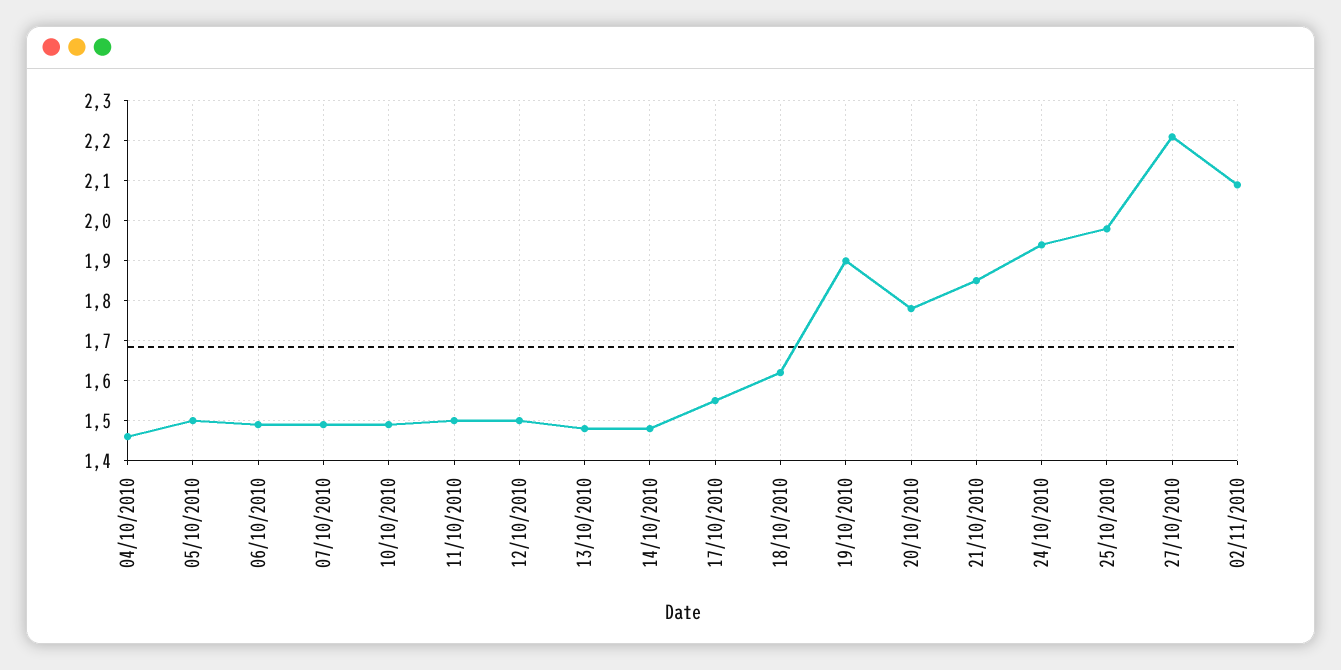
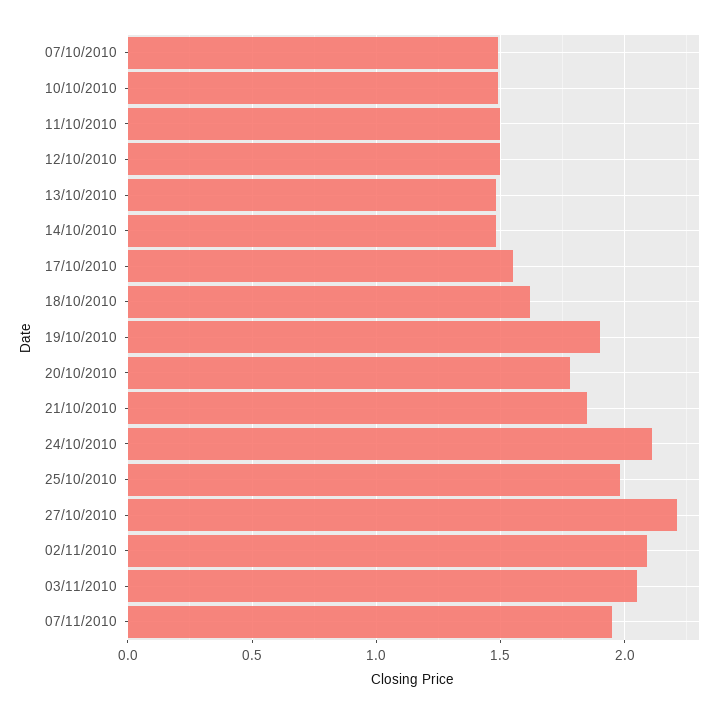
04/10/2010: 1.45 -> none
05/10/2010: 1.5 -> none
06/10/2010: 1.5 -> none
24/10/2010: 1.95 -> 2.1
03/11/2010: none -> 2.05
07/11/2010: none -> 1.95

